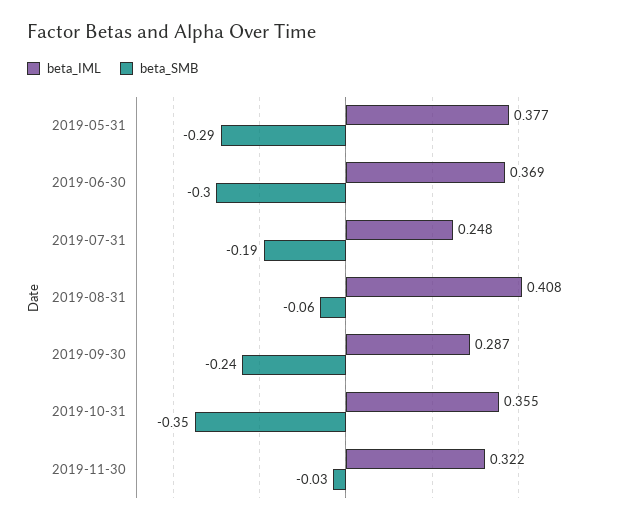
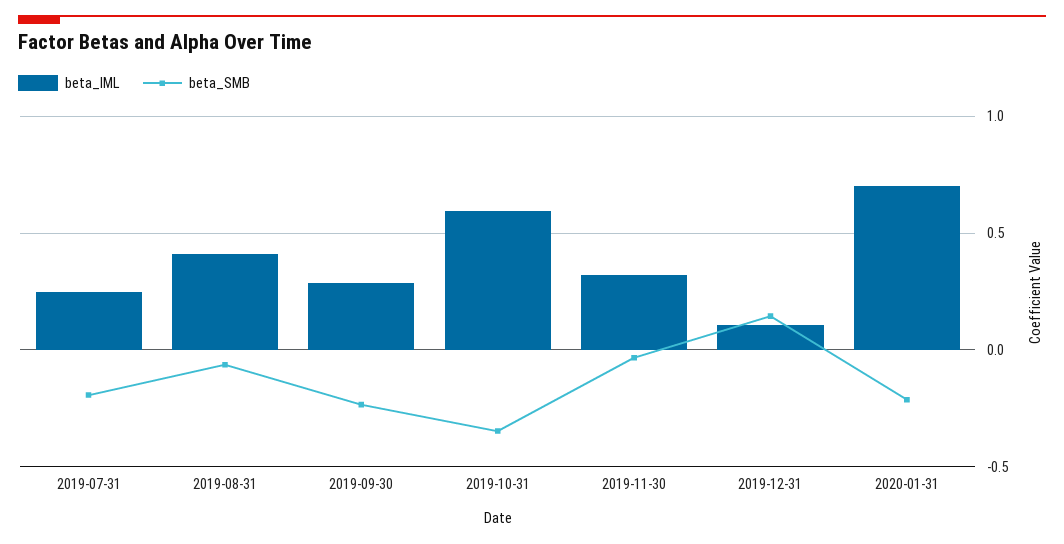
beta_IML, 2019-05-31: 0.377 -> none
beta_SMB, 2019-05-31: -0.29 -> none
beta_IML, 2019-06-30: 0.369 -> none
beta_SMB, 2019-06-30: -0.3 -> none
beta_IML, 2019-10-31: 0.355 -> 0.6
beta_IML, 2019-12-31: none -> 0.1
beta_SMB, 2019-12-31: none -> 0.15
beta_IML, 2020-01-31: none -> 0.7
beta_SMB, 2020-01-31: none -> -0.2

